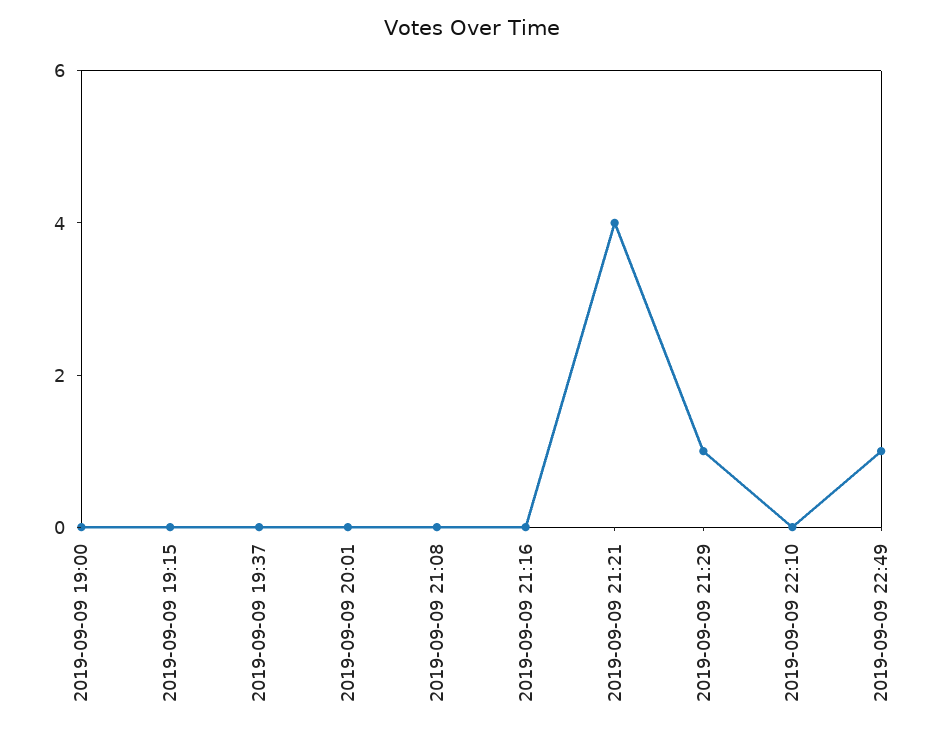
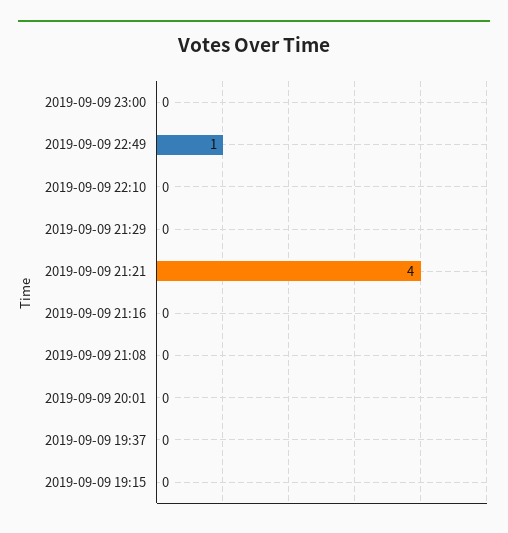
2019-09-09 19:00: 0 -> none
2019-09-09 21:29: 1 -> 0
2019-09-09 23:00: none -> 0

